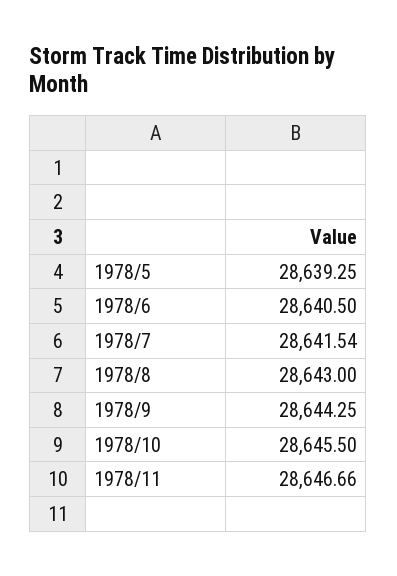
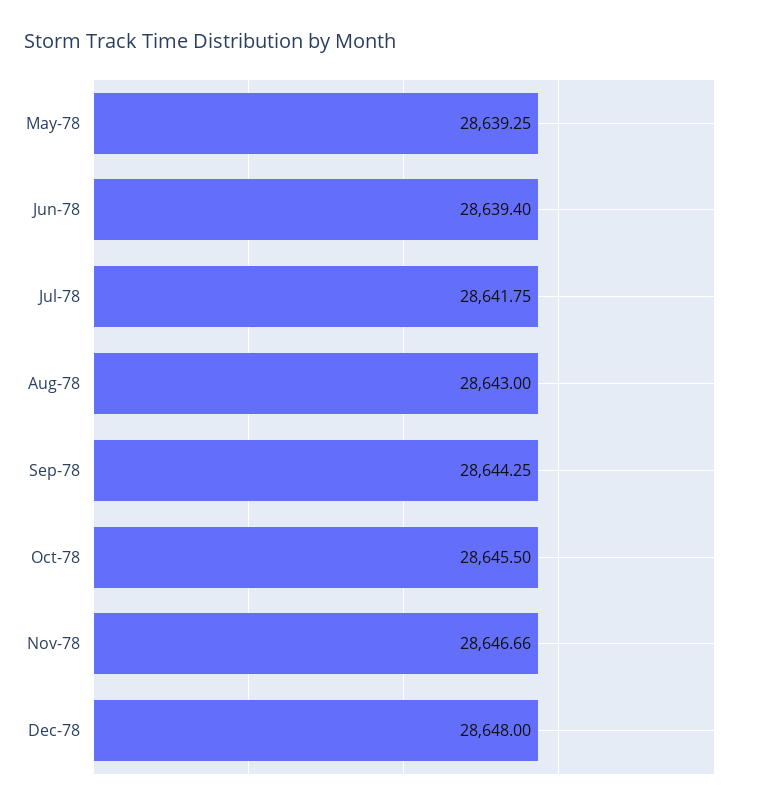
1978/6: 28640.5 -> 28639.4
1978/7: 28641.54 -> 28641.75
Dec-78: none -> 28648

